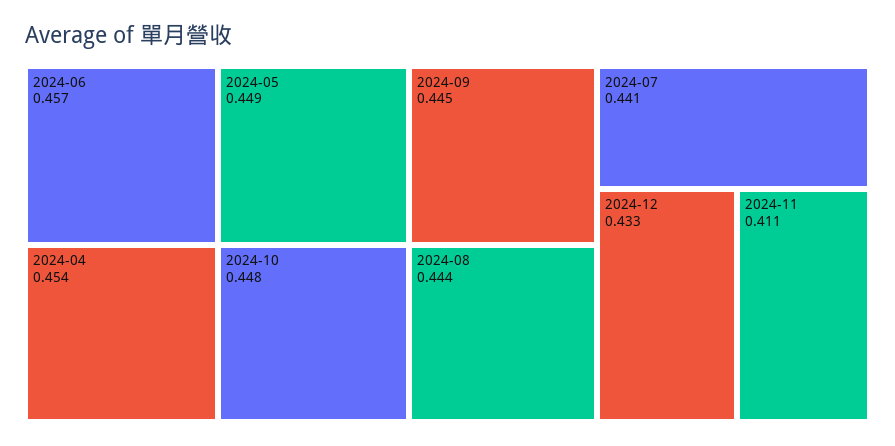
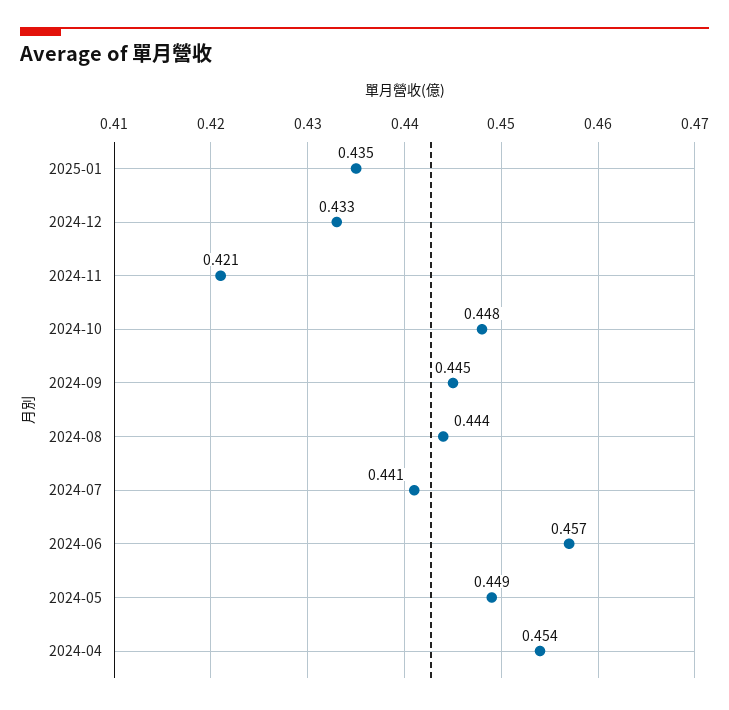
2024-11: 0.411 -> 0.421
2025-01: none -> 0.435

